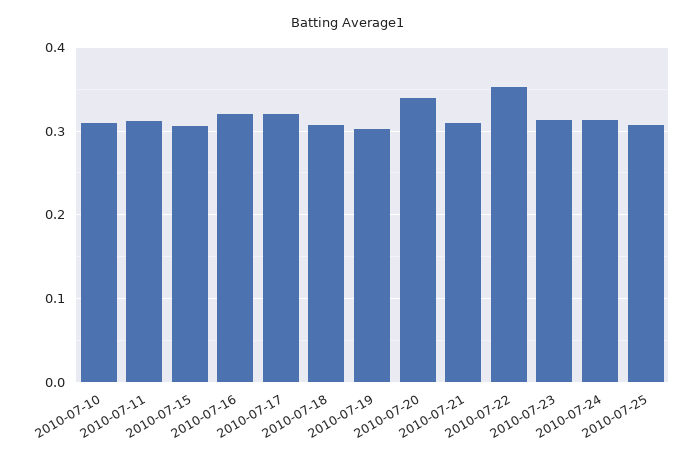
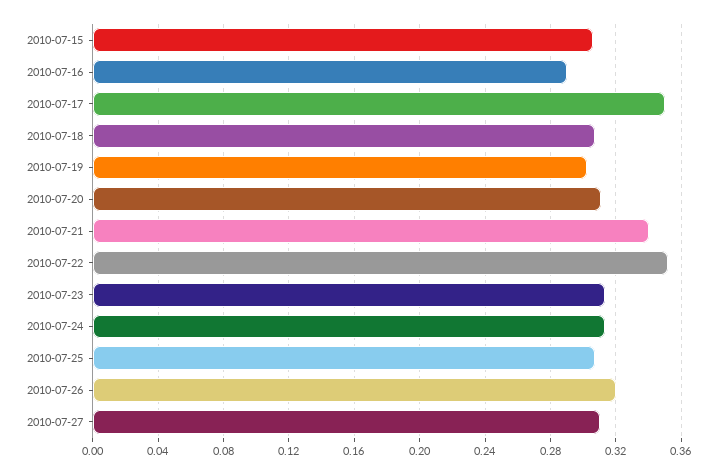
2010-07-10: 0.31 -> none
2010-07-11: 0.31 -> none
2010-07-16: 0.32 -> 0.29
2010-07-17: 0.32 -> 0.35
2010-07-20: 0.34 -> 0.31
2010-07-21: 0.31 -> 0.34
2010-07-26: none -> 0.32
2010-07-27: none -> 0.31

